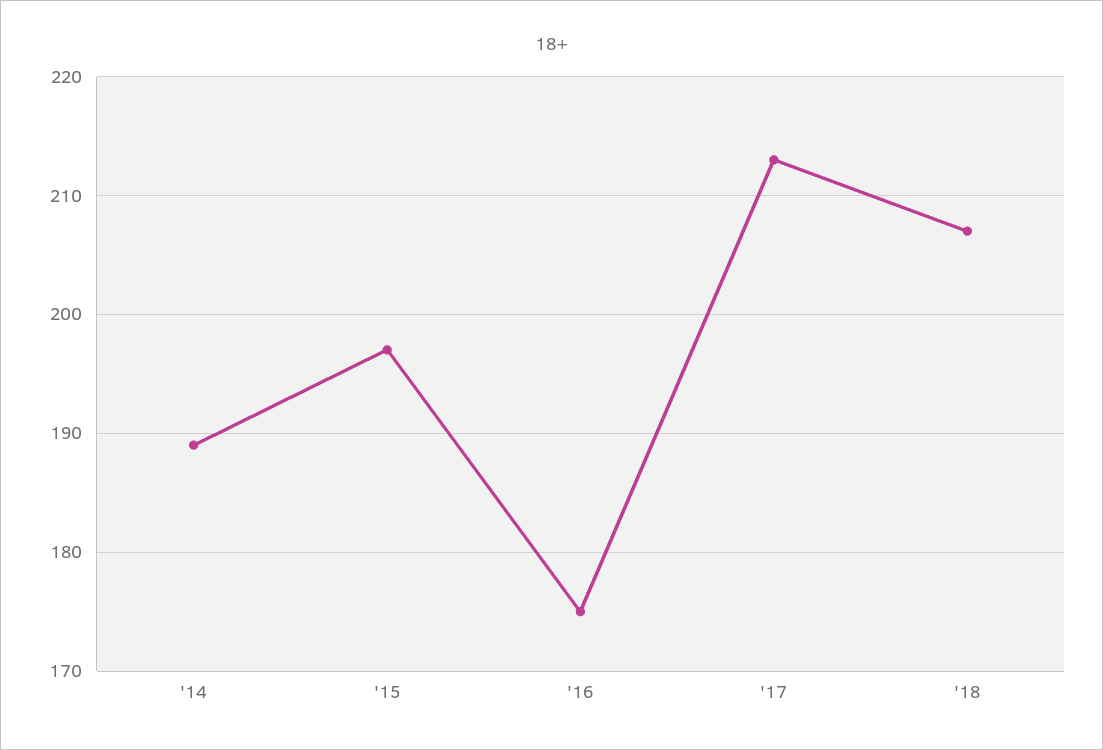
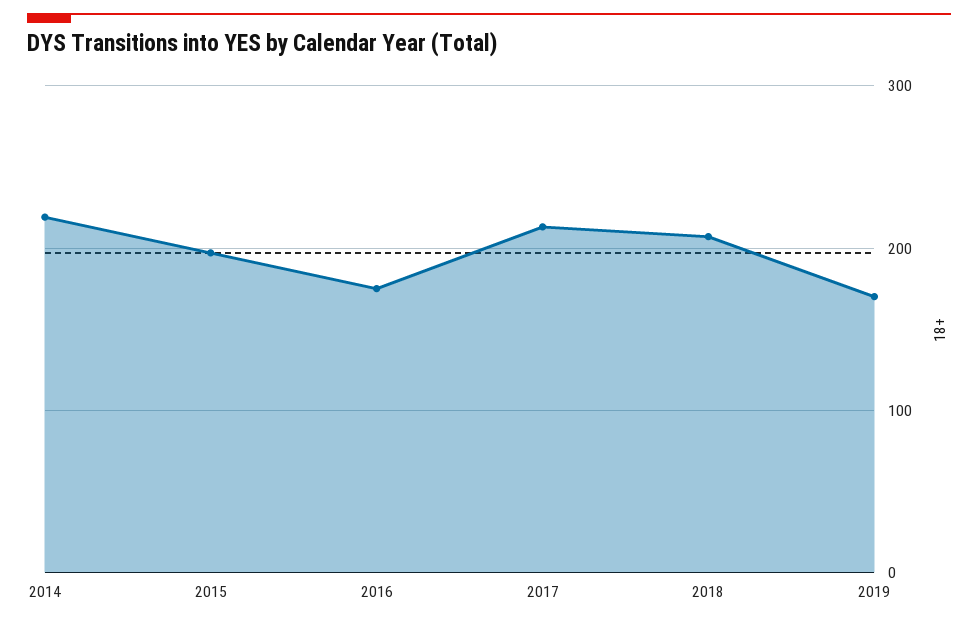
'14: 189 -> 220
2019: none -> 170

